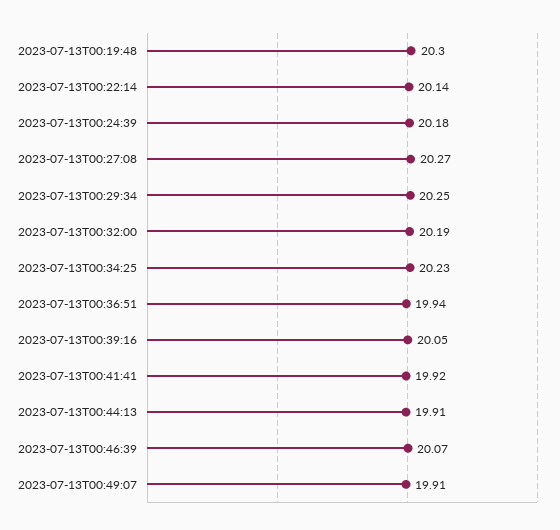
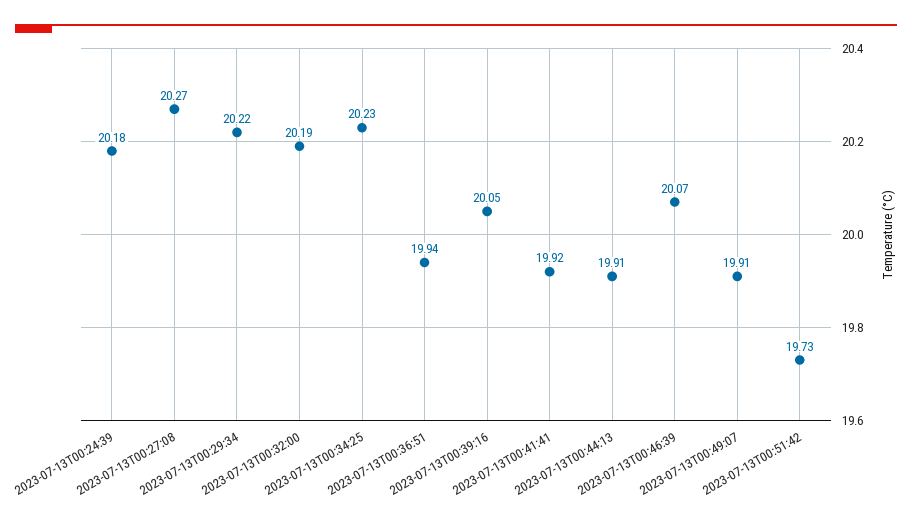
2023-07-13T00:19:48: 20.3 -> none
2023-07-13T00:22:14: 20.14 -> none
2023-07-13T00:29:34: 20.25 -> 20.22
2023-07-13T00:51:42: none -> 19.73

